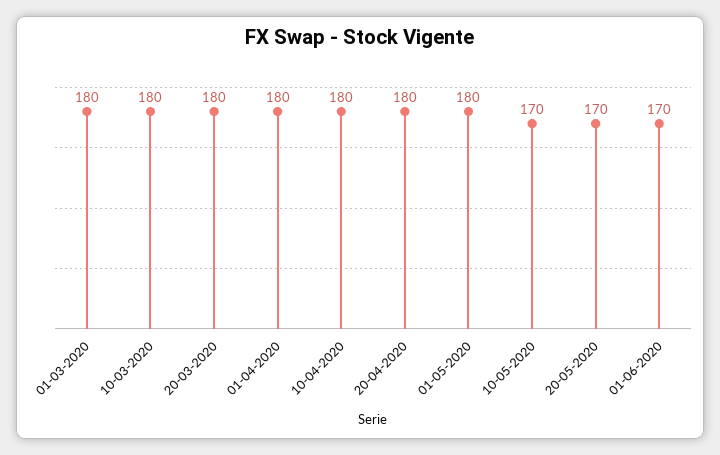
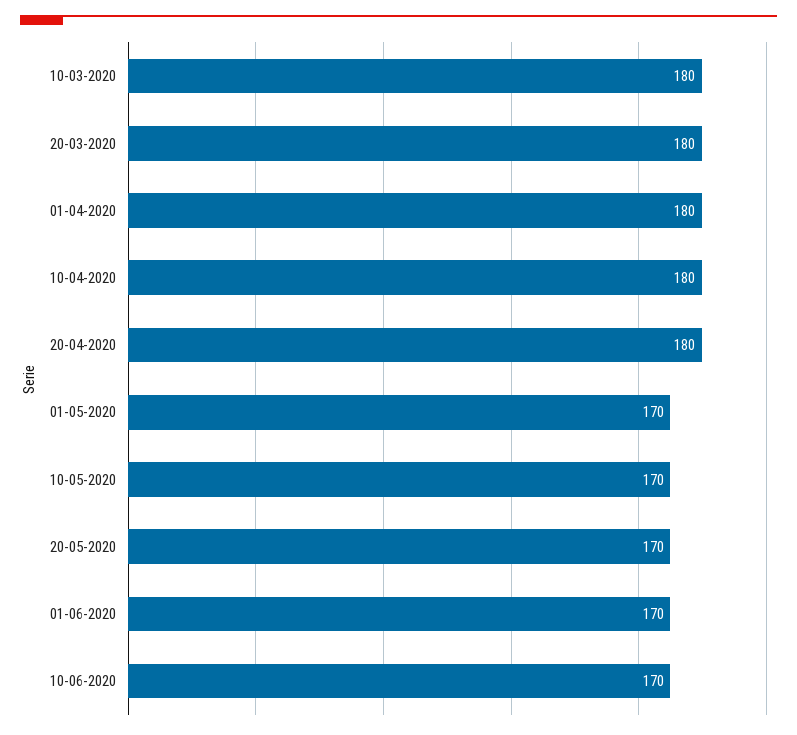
01-03-2020: 180 -> none
01-05-2020: 180 -> 170
10-06-2020: none -> 170

